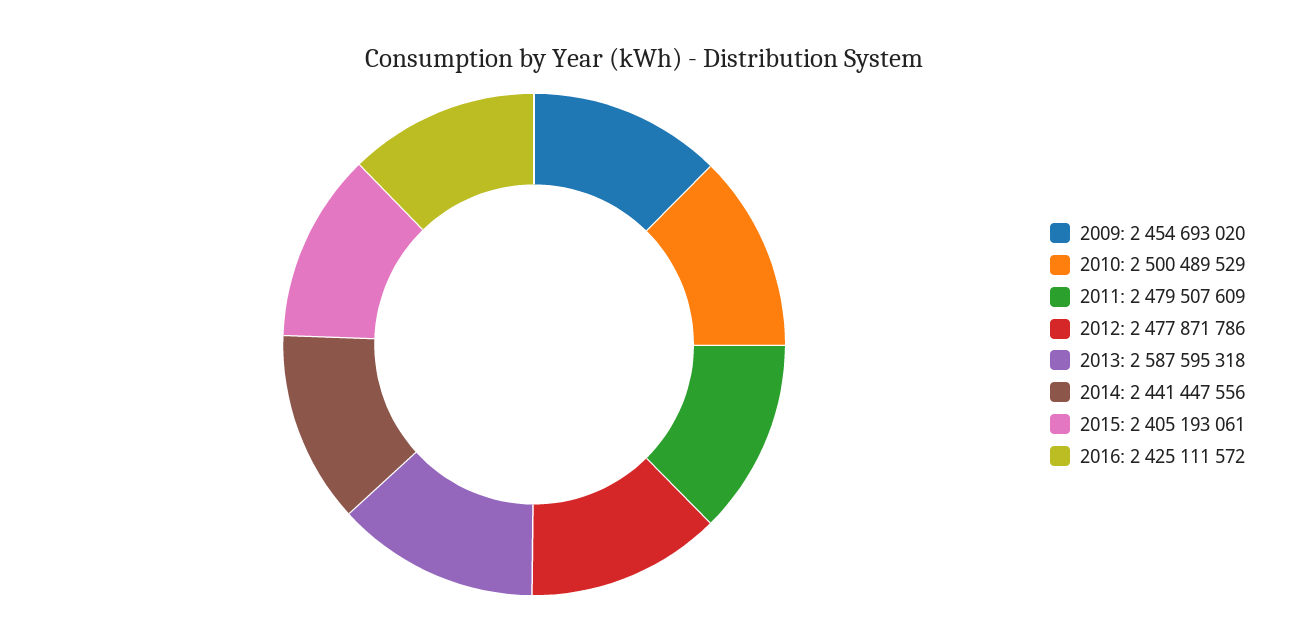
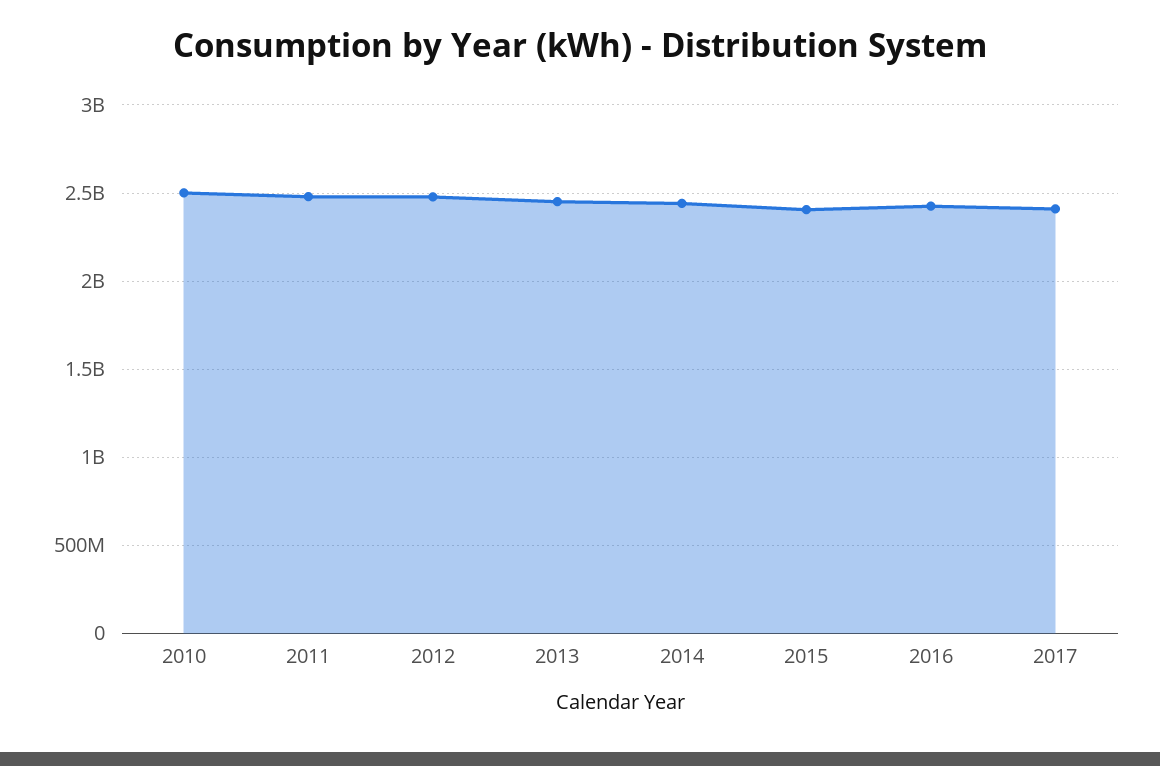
2009: 2454693020 -> none
2013: 2587595318 -> 2450000000
2017: none -> 2400000000

